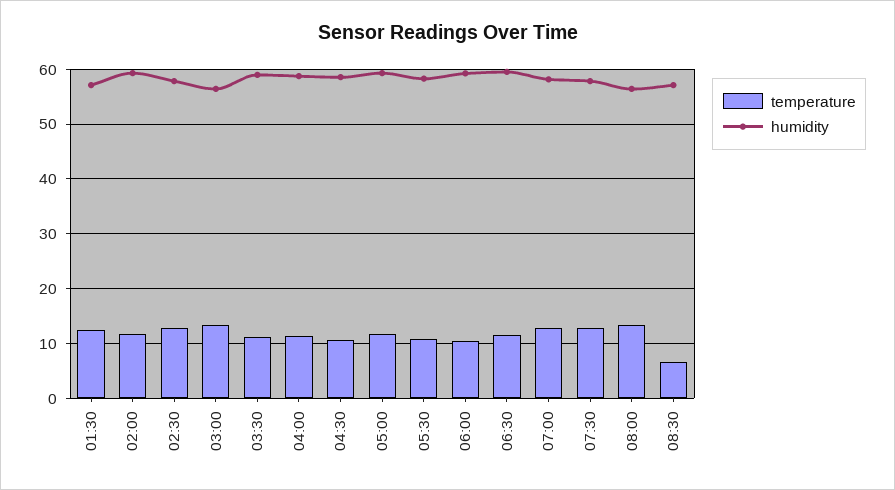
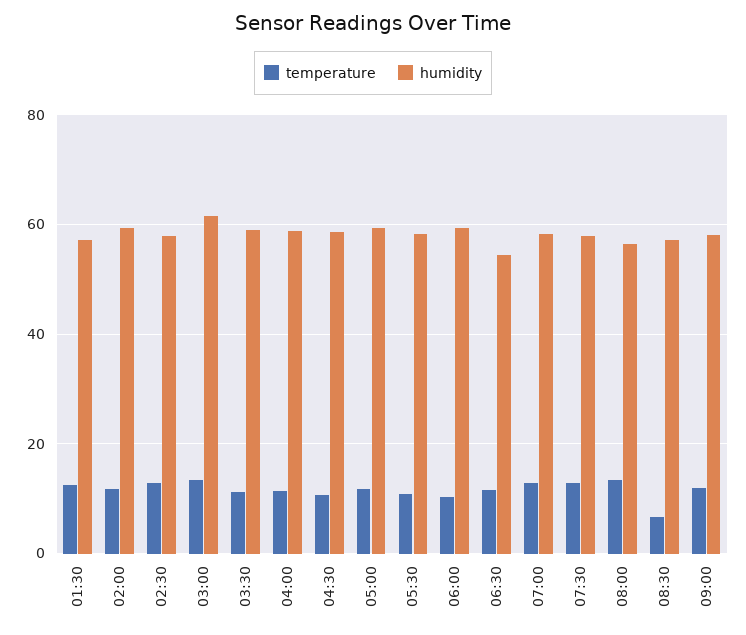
humidity, 03:00: 56 -> 62
humidity, 06:30: 60 -> 54
temperature, 09:00: none -> 12
humidity, 09:00: none -> 58

